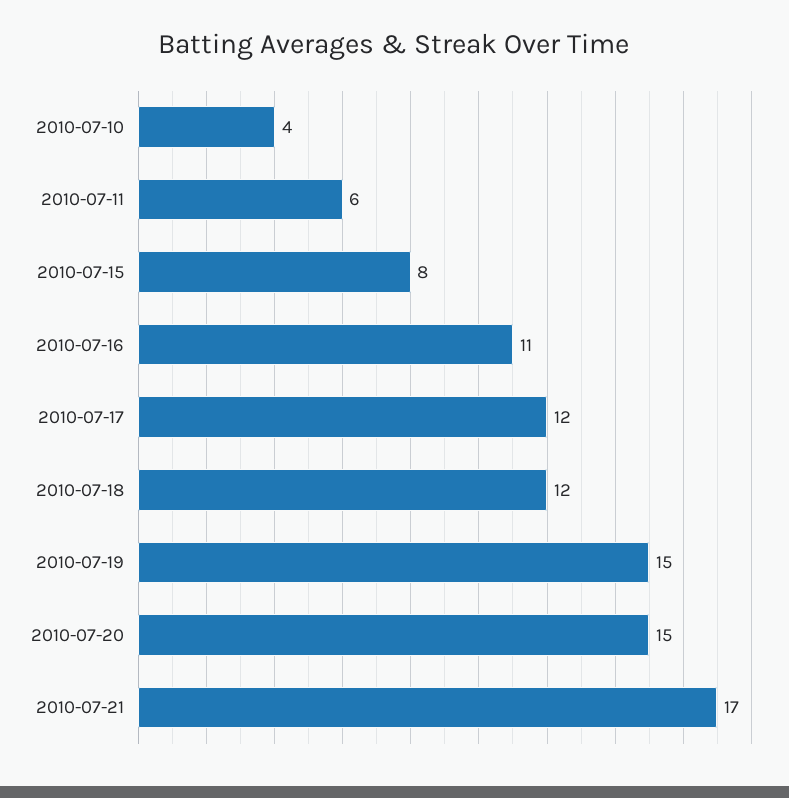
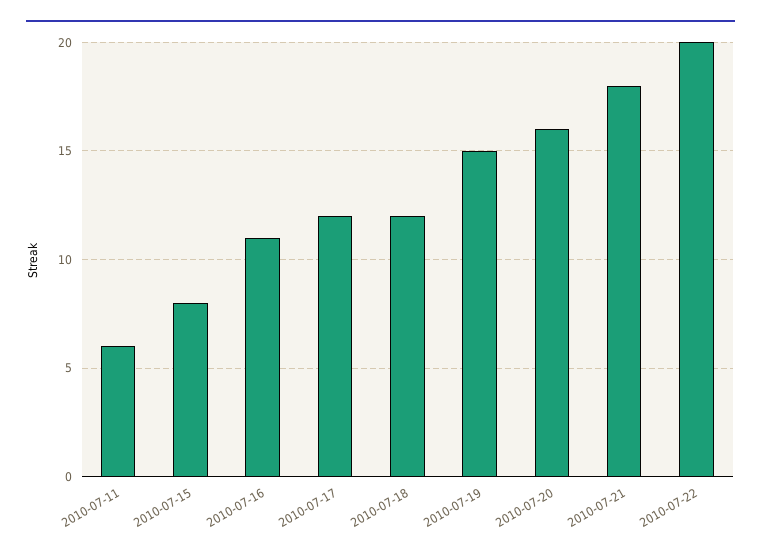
2010-07-10: 4 -> none
2010-07-20: 15 -> 16
2010-07-21: 17 -> 18
2010-07-22: none -> 20

